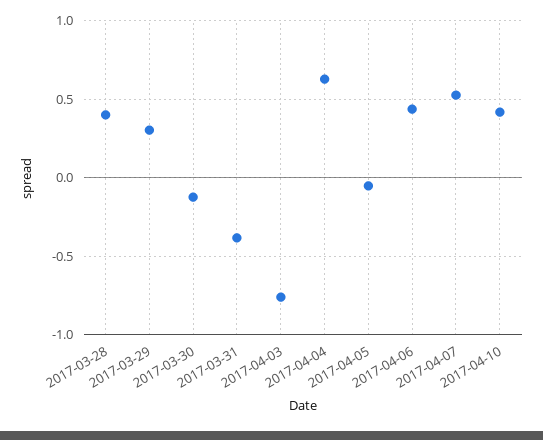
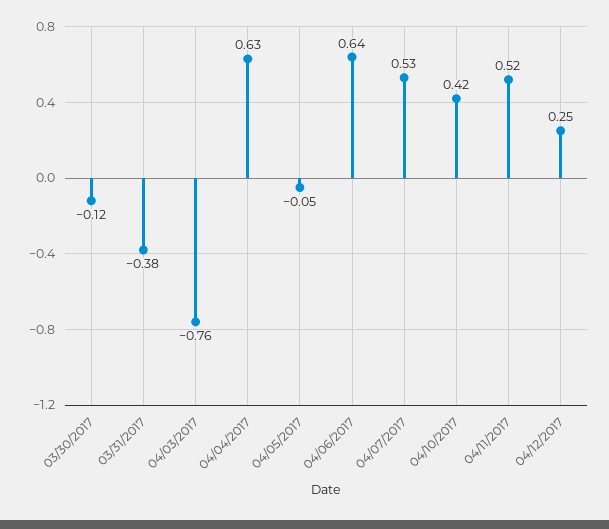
2017-03-28: 0.4 -> none
2017-03-29: 0.3 -> none
2017-04-06: 0.45 -> 0.64
04/11/2017: none -> 0.52
04/12/2017: none -> 0.25

